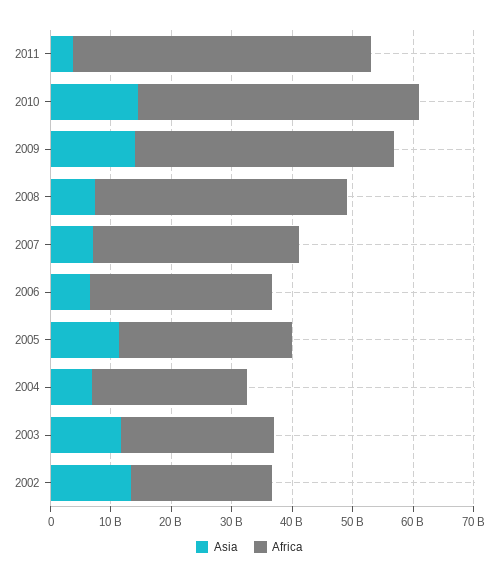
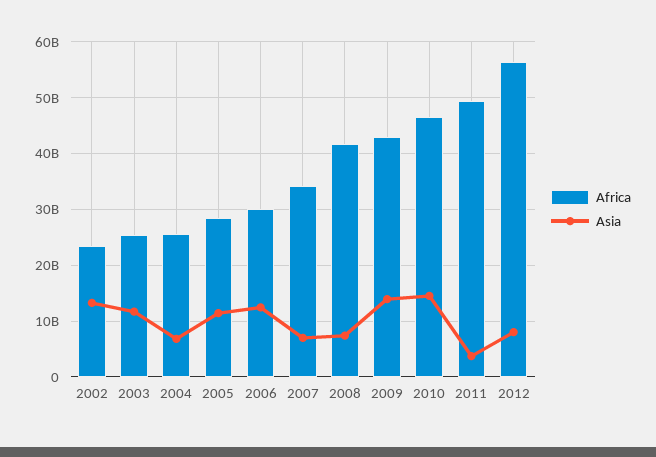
Asia, 2006: 6000000000 -> 12000000000
Africa, 2012: none -> 56000000000
Asia, 2012: none -> 8000000000

